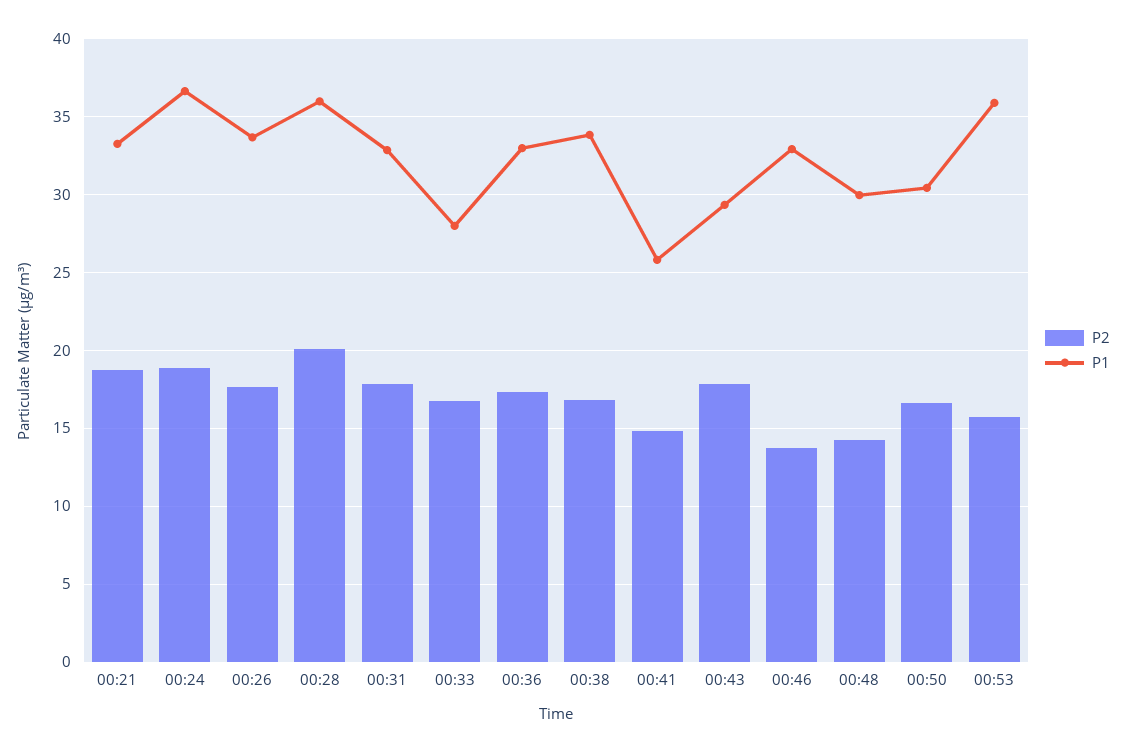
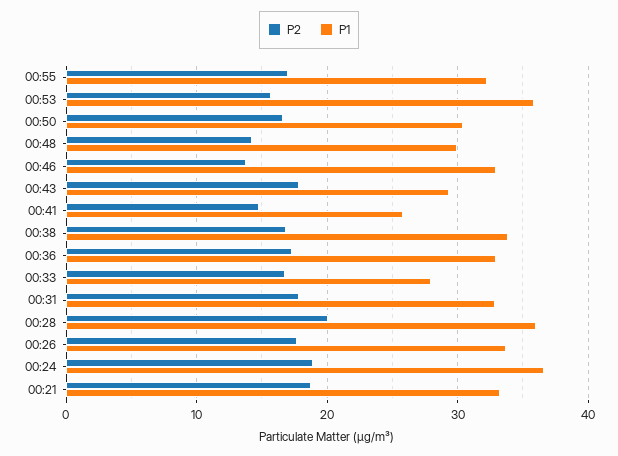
P2, 00:55: none -> 17
P1, 00:55: none -> 32

